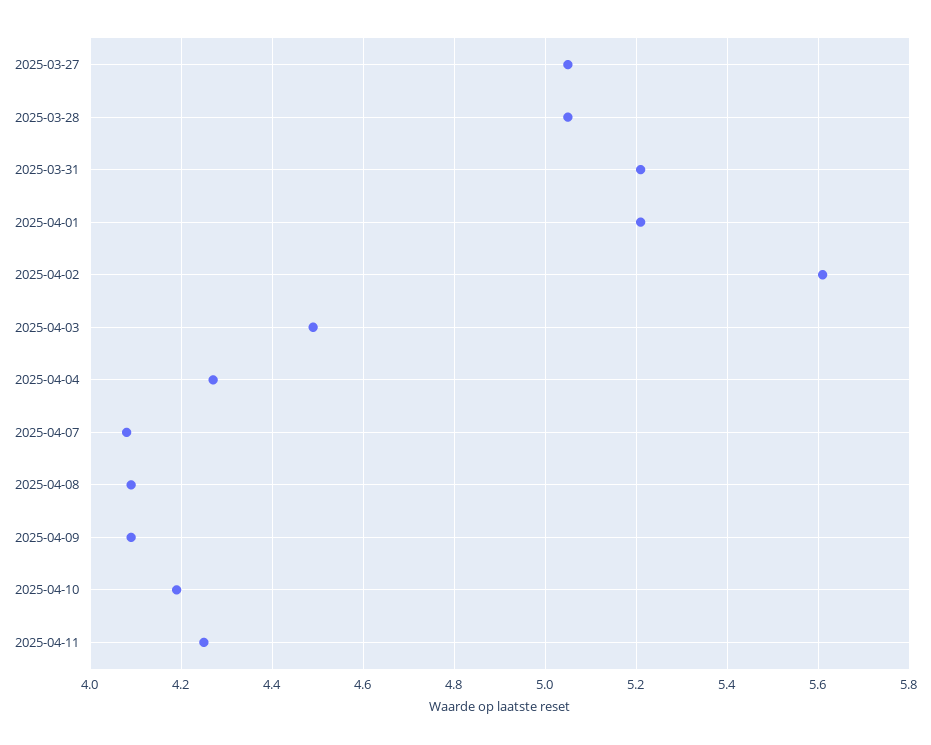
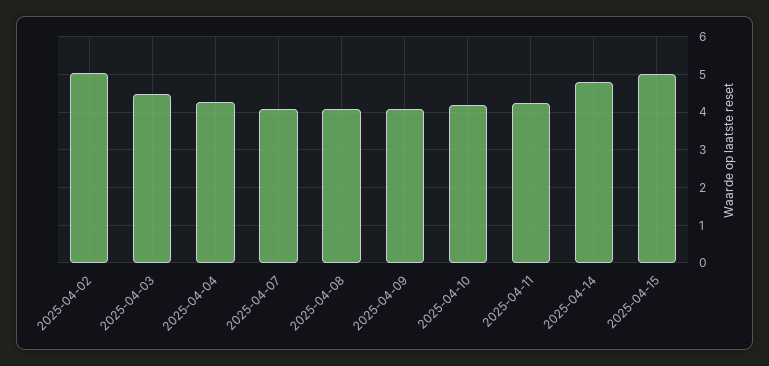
2025-03-27: 5.05 -> none
2025-03-28: 5.05 -> none
2025-03-31: 5.2 -> none
2025-04-01: 5.2 -> none
2025-04-02: 5.6 -> 5
2025-04-14: none -> 4.8
2025-04-15: none -> 5

